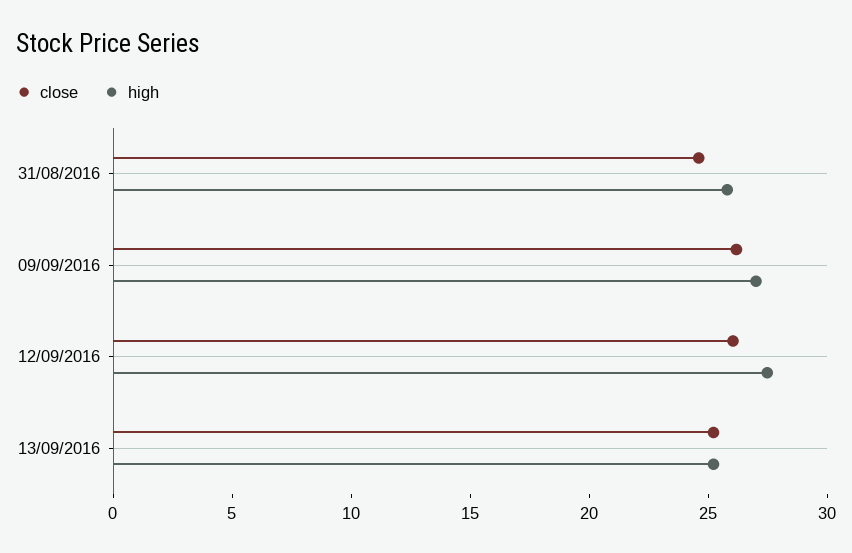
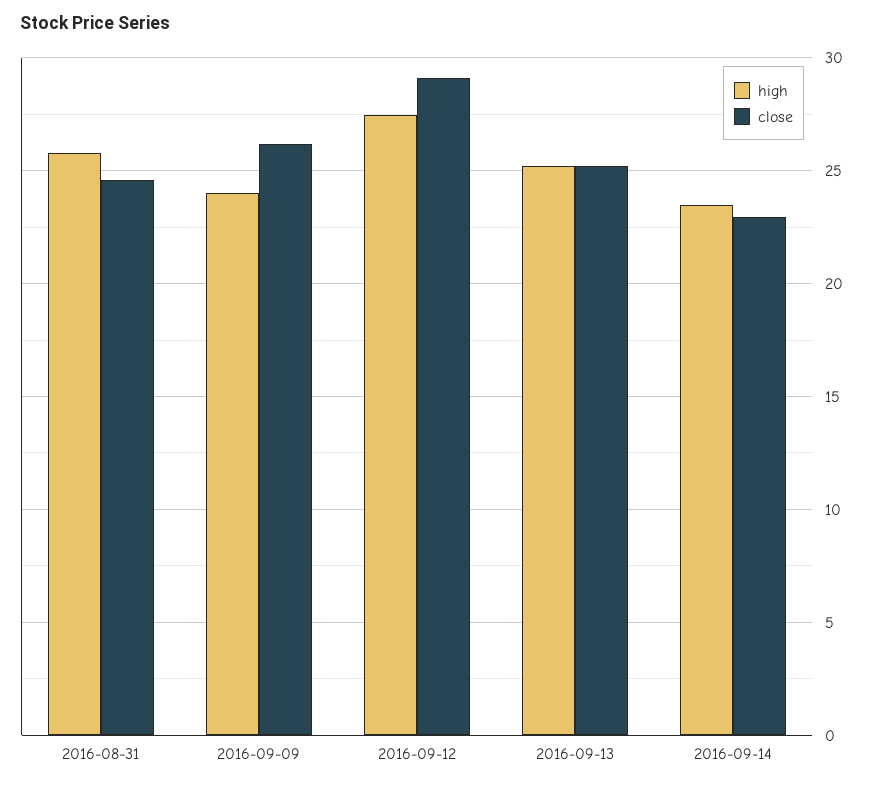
high, 09/09/2016: 27 -> 24
close, 12/09/2016: 26 -> 29
high, 2016-09-14: none -> 23.5
close, 2016-09-14: none -> 23

